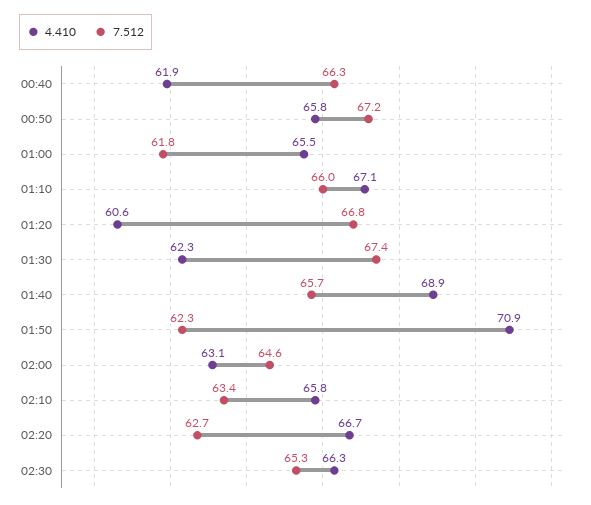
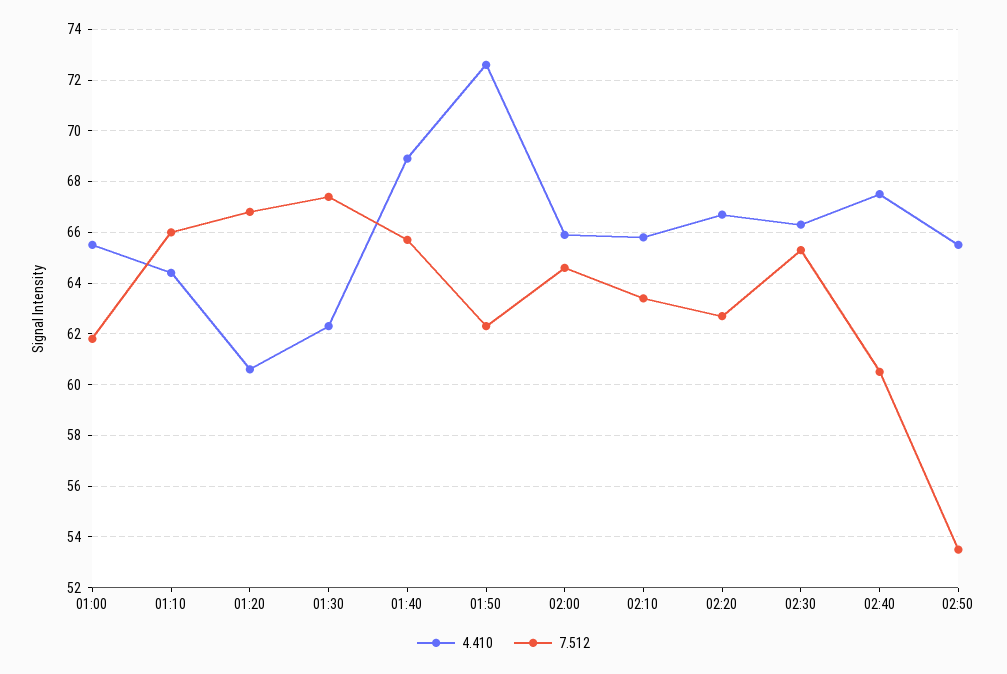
4.410, 00:40: 61.9 -> none
7.512, 00:40: 66.3 -> none
4.410, 00:50: 65.8 -> none
7.512, 00:50: 67.2 -> none
4.410, 01:10: 67.1 -> 64.5
4.410, 01:50: 70.9 -> 72.5
4.410, 02:00: 63.1 -> 66
4.410, 02:40: none -> 67.5
7.512, 02:40: none -> 60.5
4.410, 02:50: none -> 65.5
7.512, 02:50: none -> 53.5

